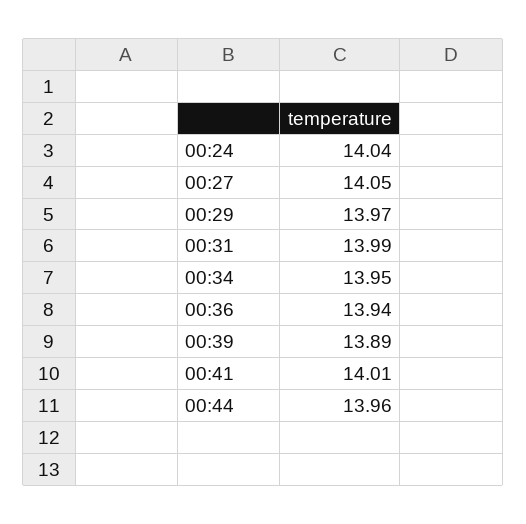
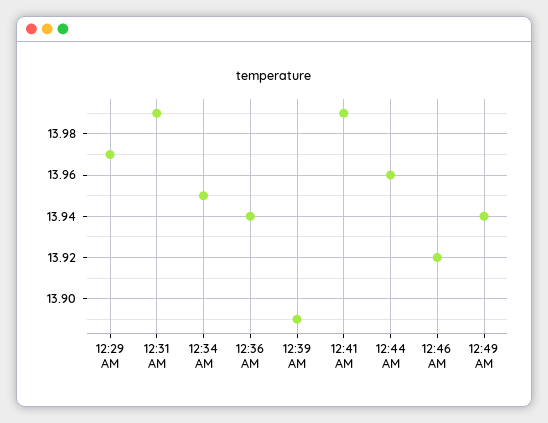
00:24: 14.04 -> none
00:27: 14.05 -> none
00:41: 14.01 -> 13.99
12:46 AM: none -> 13.92
12:49 AM: none -> 13.94

